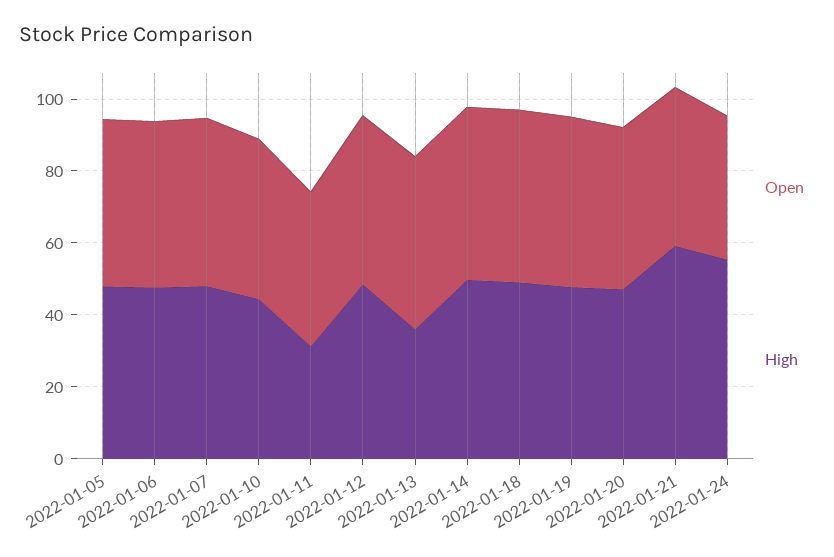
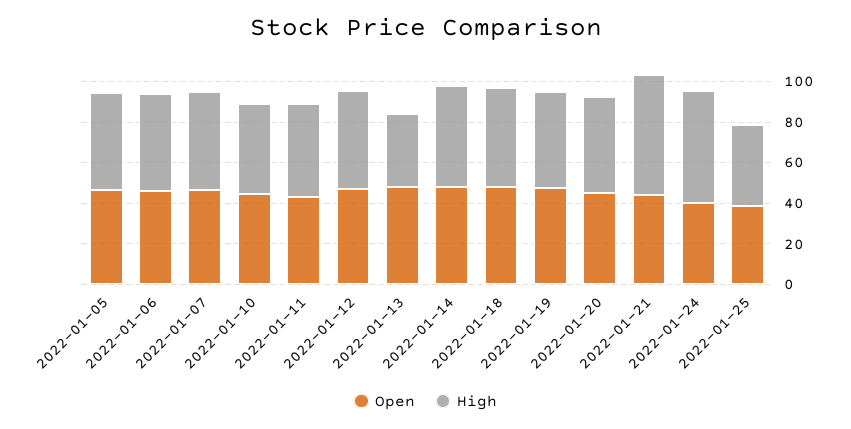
High, 2022-01-11: 30 -> 45
Open, 2022-01-25: none -> 40
High, 2022-01-25: none -> 40

